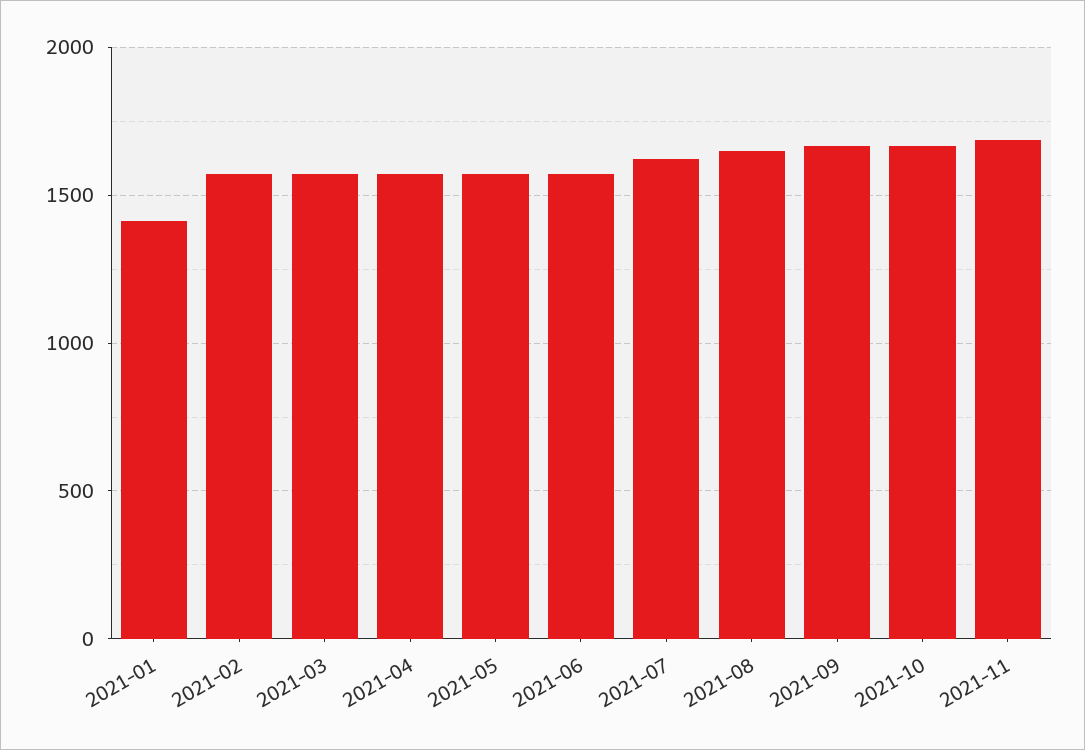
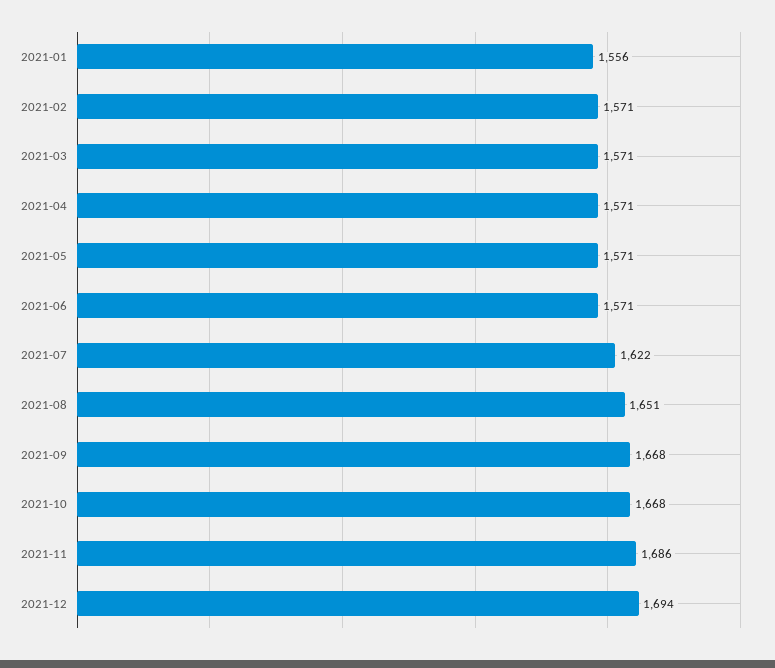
2021-01: 1400 -> 1556
2021-12: none -> 1694

